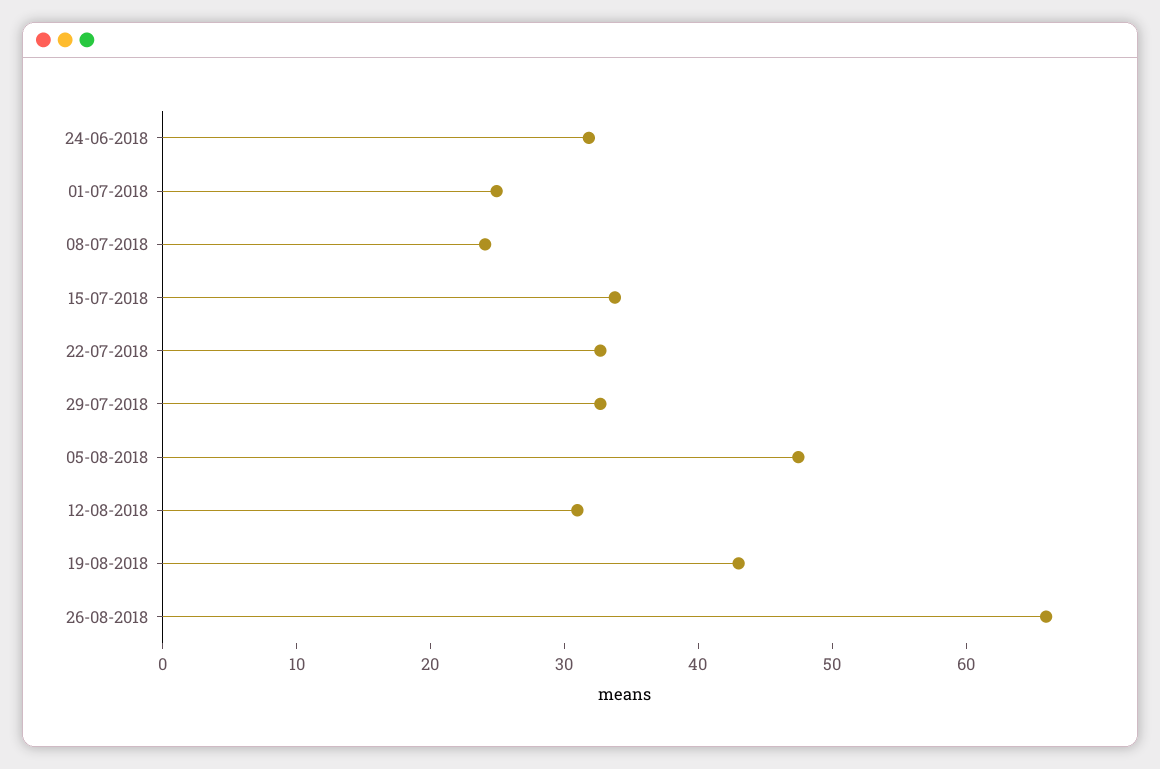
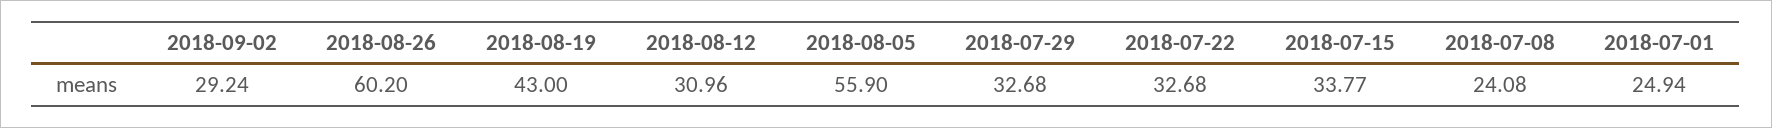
24-06-2018: 32 -> none
05-08-2018: 48 -> 55.9
26-08-2018: 66 -> 60.2
2018-09-02: none -> 29.24

